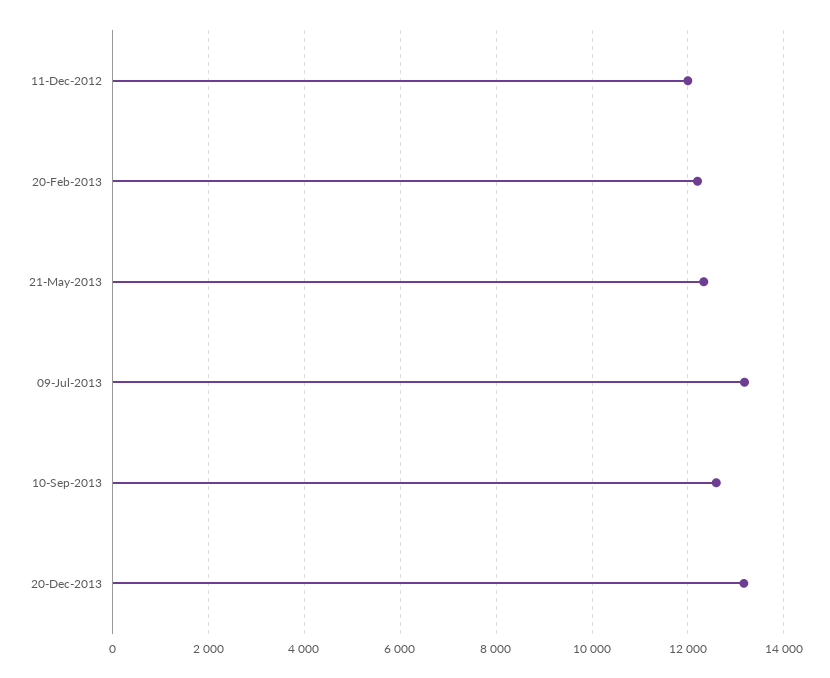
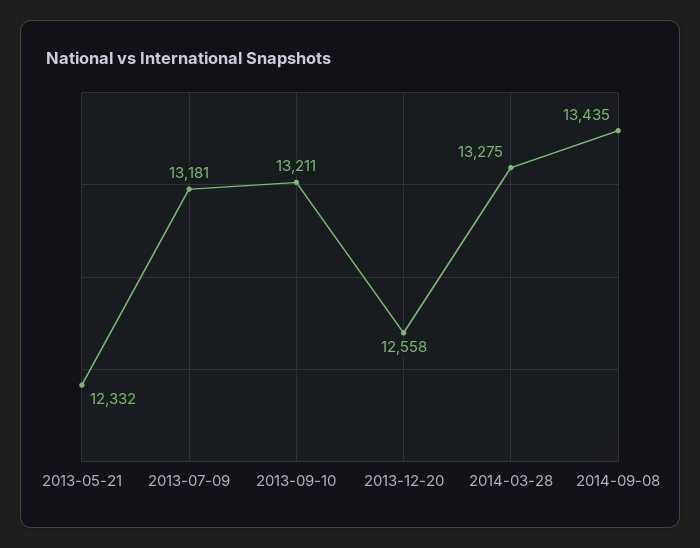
11-Dec-2012: 12000 -> none
20-Feb-2013: 12200 -> none
10-Sep-2013: 12600 -> 13211
20-Dec-2013: 13200 -> 12558
2014-03-28: none -> 13275
2014-09-08: none -> 13435

